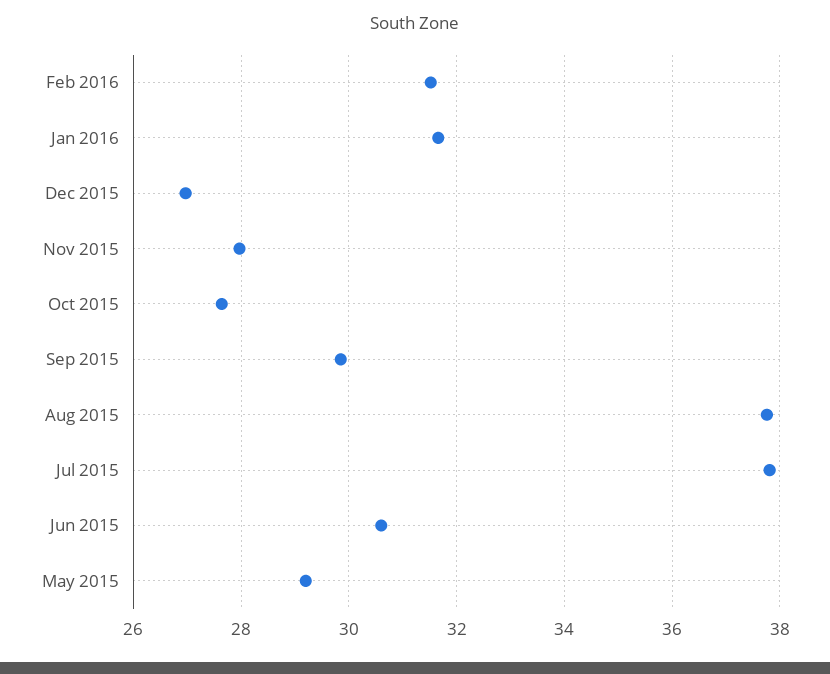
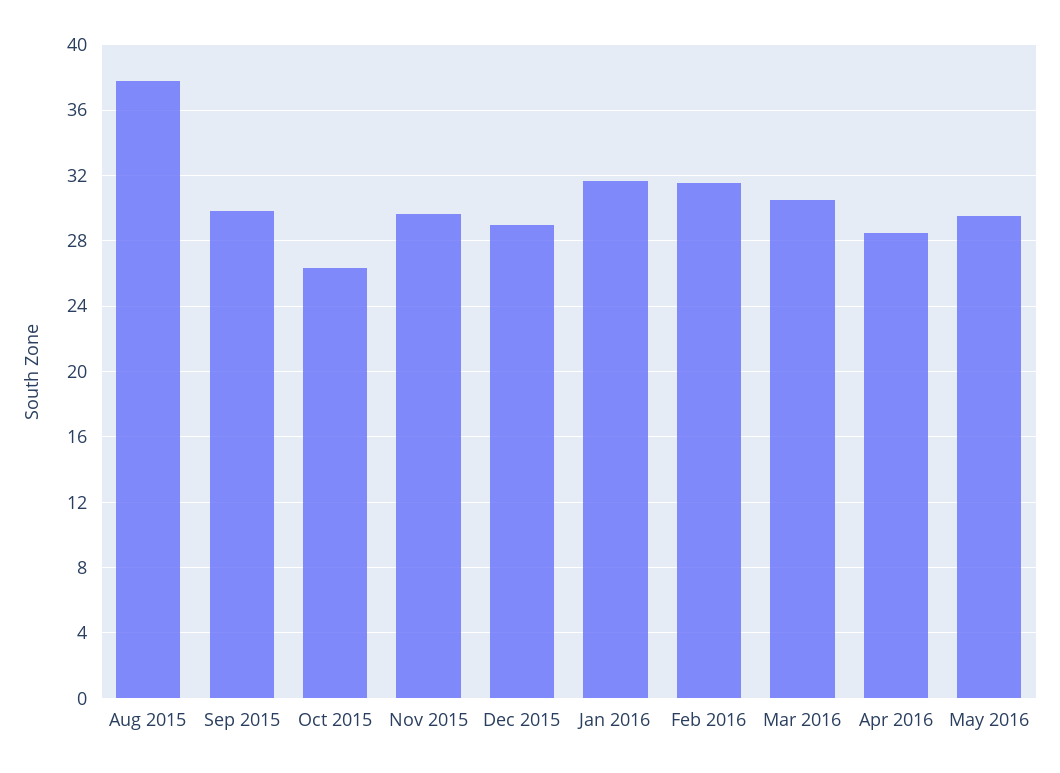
Dec 2015: 27 -> 29
Nov 2015: 28 -> 29.5
Oct 2015: 27.6 -> 26.5
Jul 2015: 37.8 -> none
Jun 2015: 30.6 -> none
May 2015: 29.2 -> none
Mar 2016: none -> 30.5
Apr 2016: none -> 28.5
May 2016: none -> 29.5

